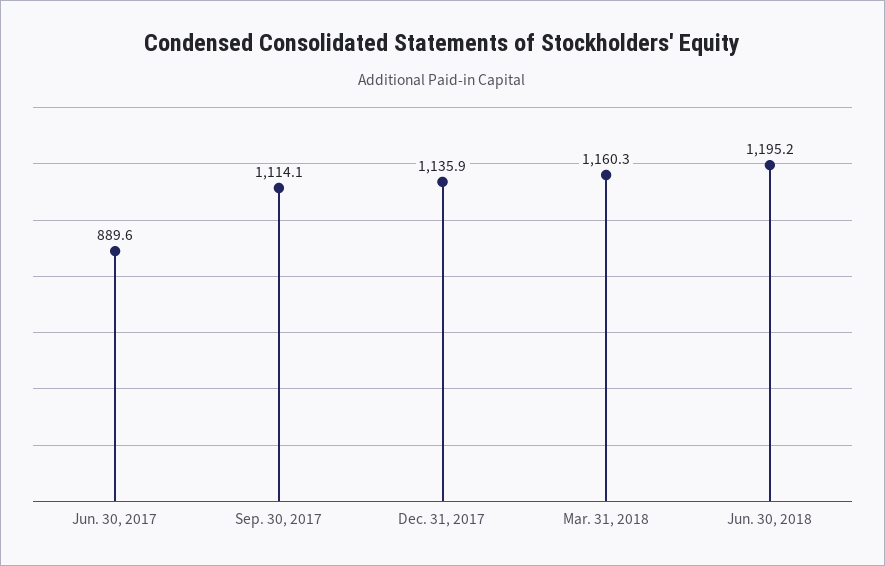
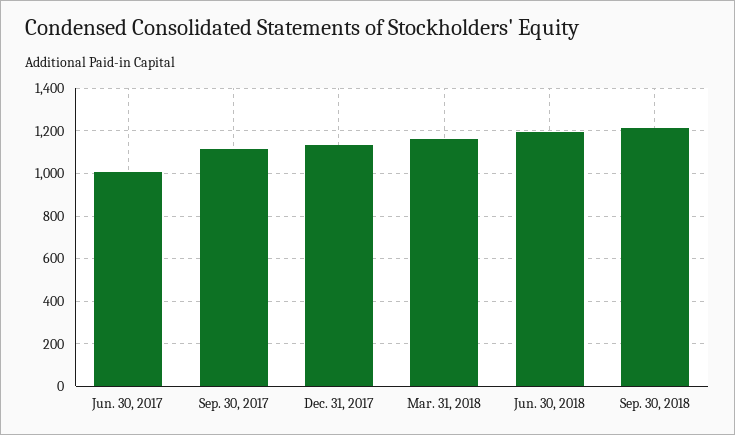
Jun. 30, 2017: 889.6 -> 1000
Sep. 30, 2018: none -> 1200

